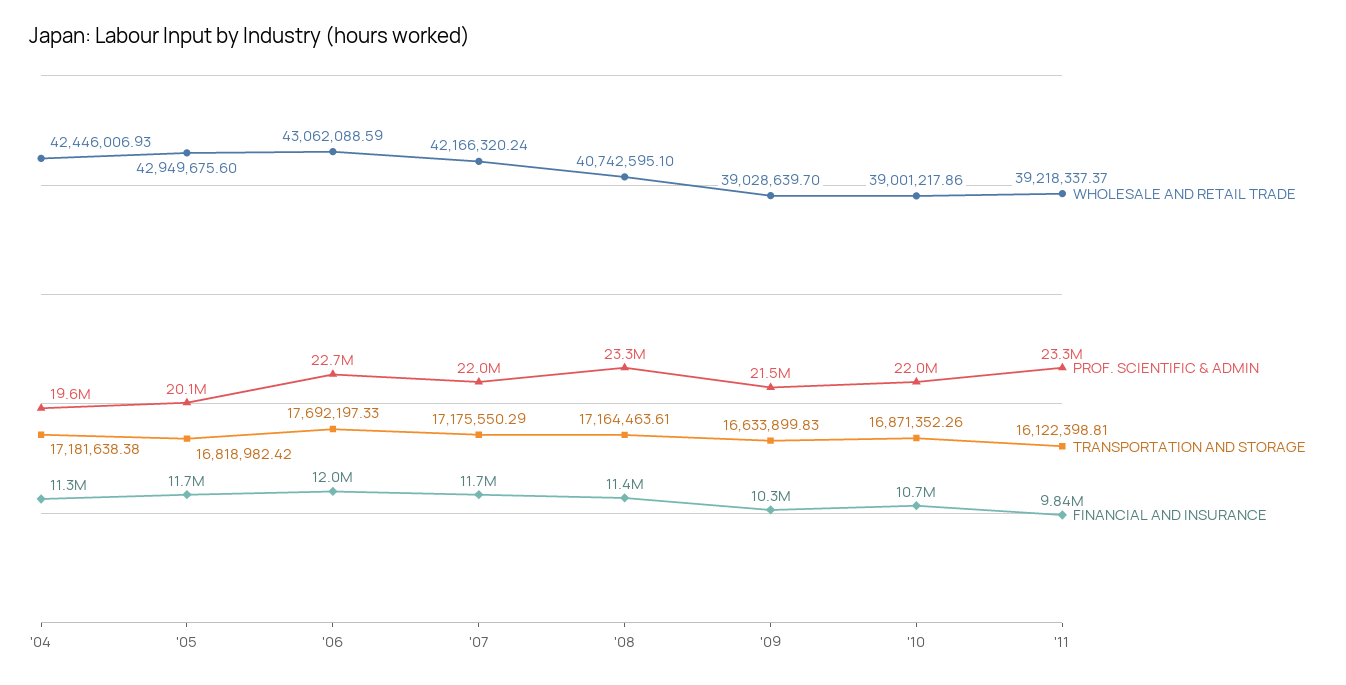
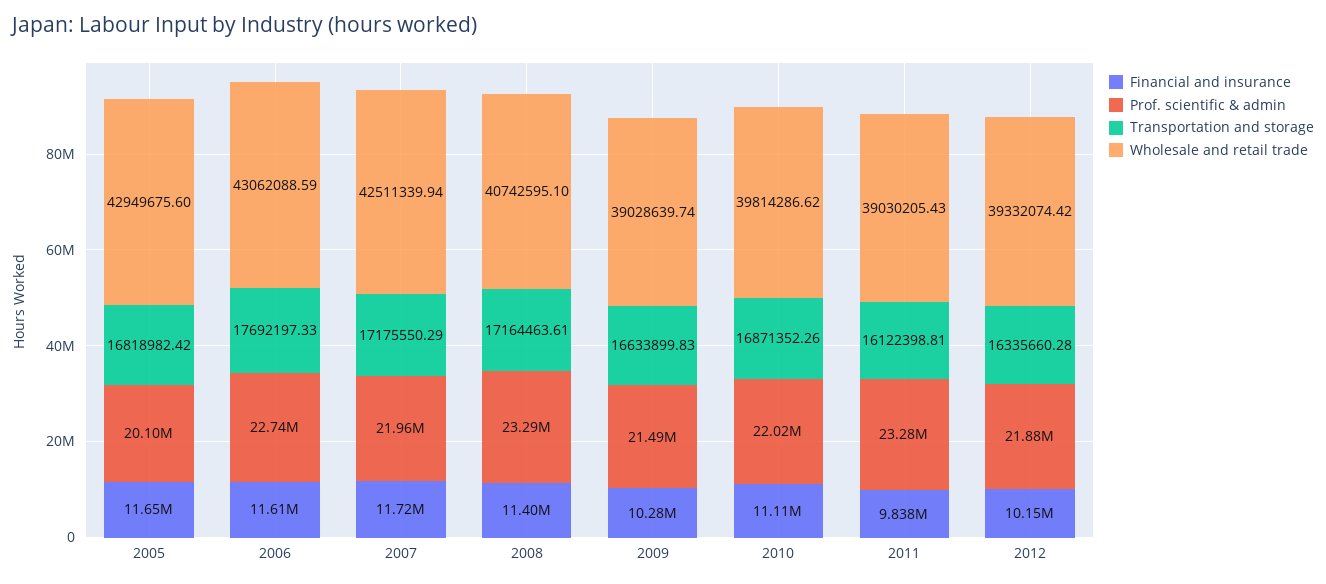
WHOLESALE AND RETAIL TRADE, '04: 42446006.93 -> none
PROF. SCIENTIFIC & ADMIN, '04: 19600000 -> none
TRANSPORTATION AND STORAGE, '04: 17181638.38 -> none
FINANCIAL AND INSURANCE, '04: 11300000 -> none
FINANCIAL AND INSURANCE, '06: 12000000 -> 11610000
WHOLESALE AND RETAIL TRADE, '07: 42166320.24 -> 42511339.94
WHOLESALE AND RETAIL TRADE, '09: 39028639.7 -> 39028639.74
WHOLESALE AND RETAIL TRADE, '10: 39001217.86 -> 39814286.62
FINANCIAL AND INSURANCE, '10: 10700000 -> 11110000
WHOLESALE AND RETAIL TRADE, '11: 39218337.37 -> 39030205.43
FINANCIAL AND INSURANCE, 2012: none -> 10150000
PROF. SCIENTIFIC & ADMIN, 2012: none -> 21880000
TRANSPORTATION AND STORAGE, 2012: none -> 16335660.28
WHOLESALE AND RETAIL TRADE, 2012: none -> 39332074.42

